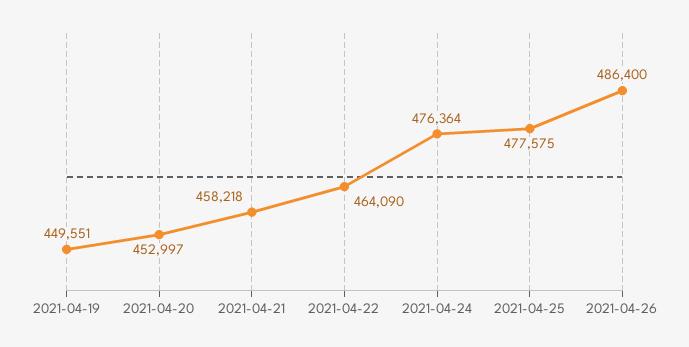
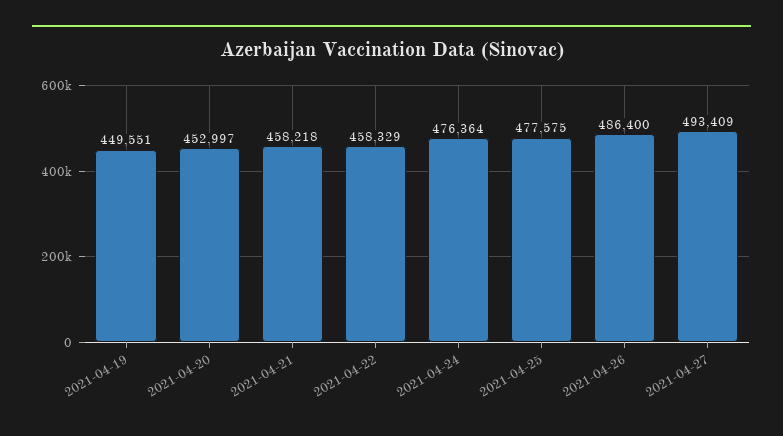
2021-04-22: 464090 -> 458329
2021-04-27: none -> 493409

